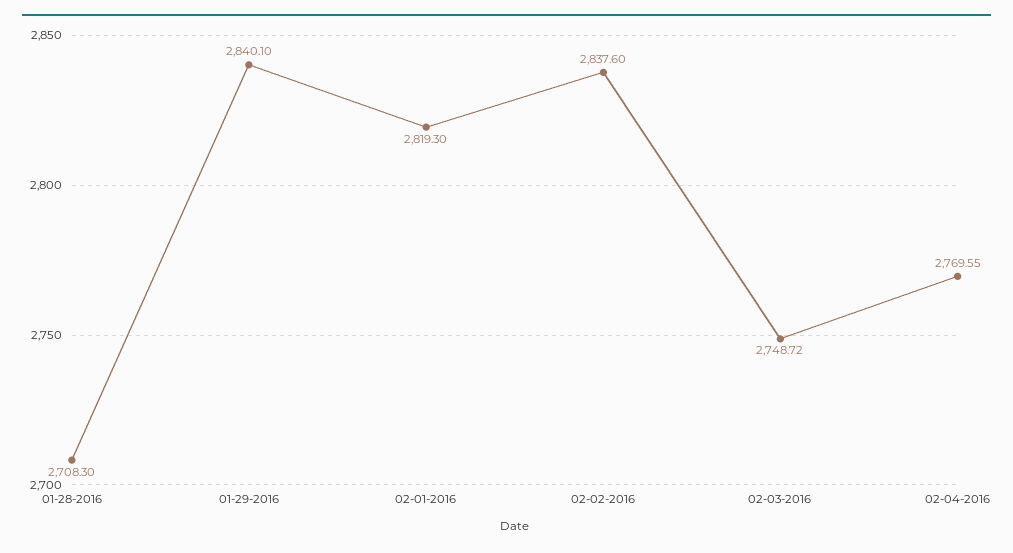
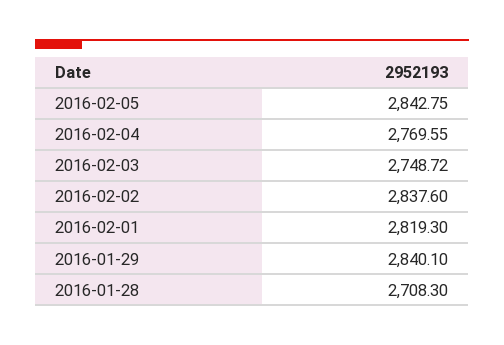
2016-02-05: none -> 2842.75

